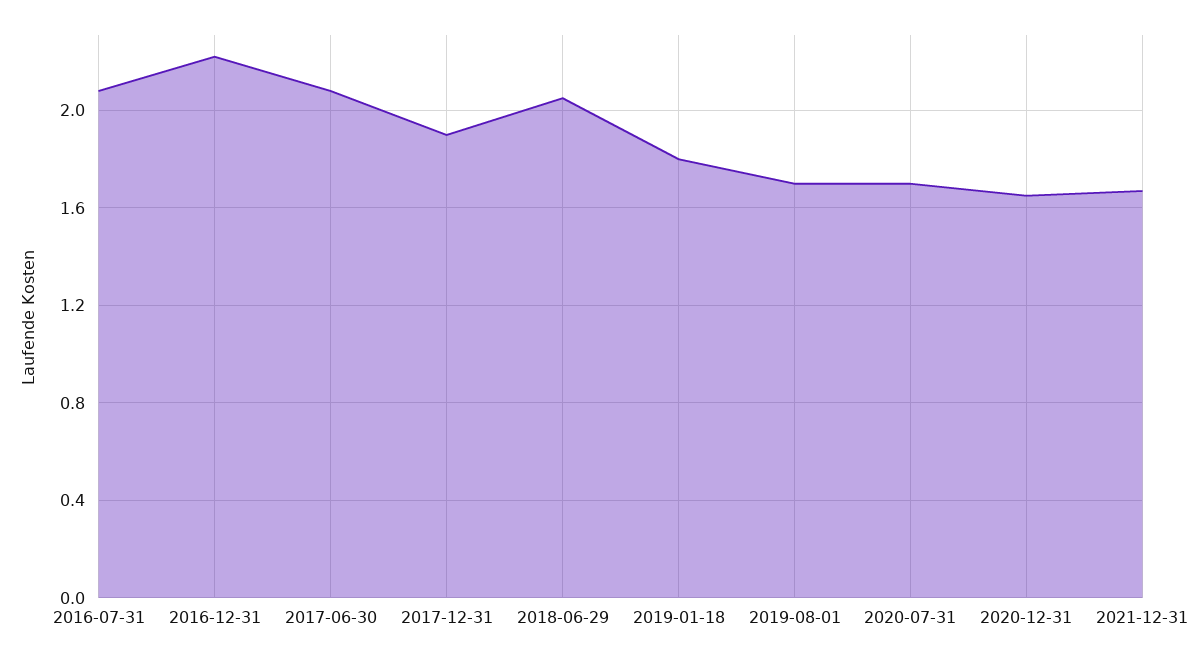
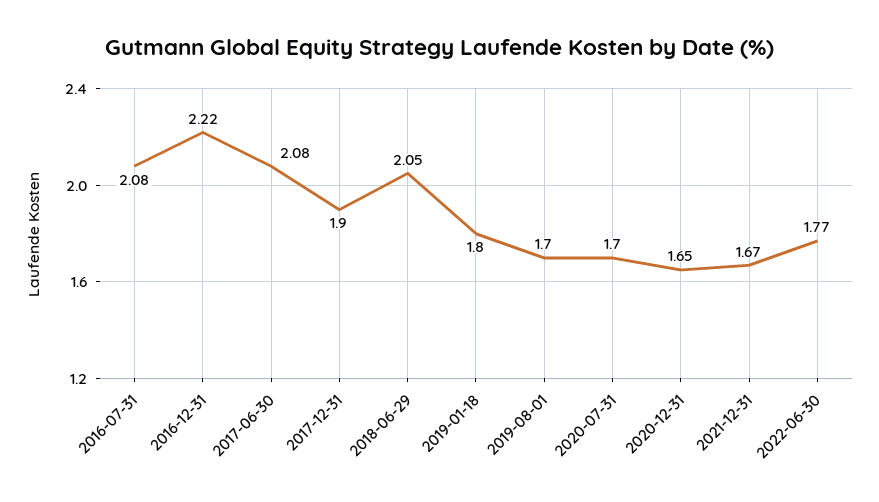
2022-06-30: none -> 1.77

